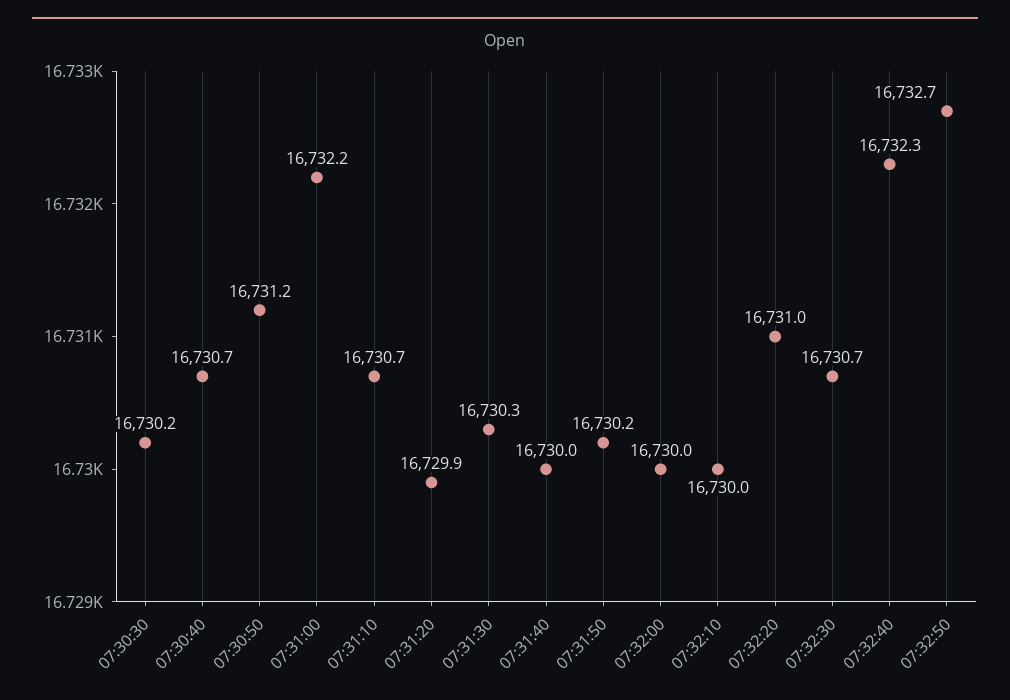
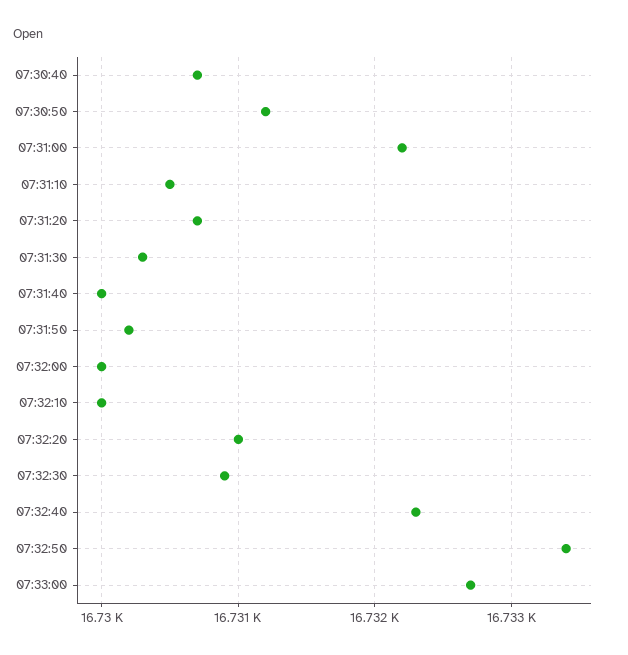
07:30:30: 16730.2 -> none
07:31:10: 16730.7 -> 16730.5
07:31:20: 16729.9 -> 16730.7
07:32:30: 16730.7 -> 16730.9
07:32:50: 16732.7 -> 16733.4
07:33:00: none -> 16732.7

